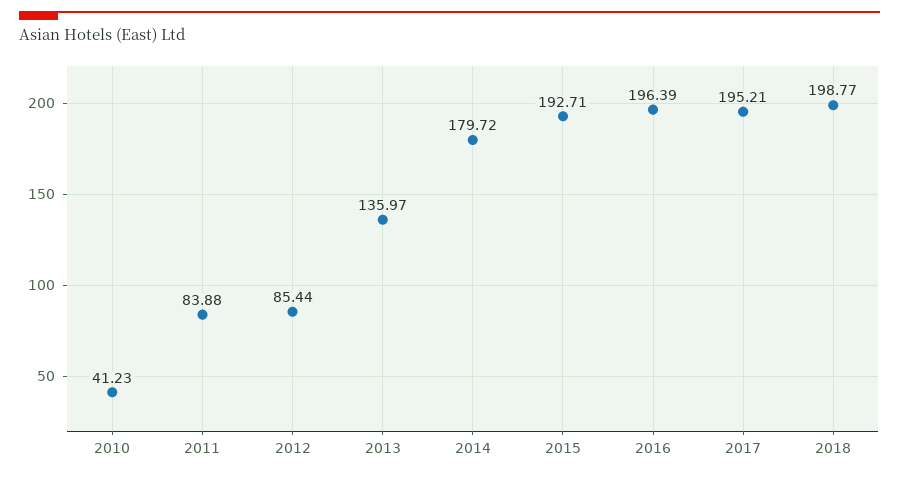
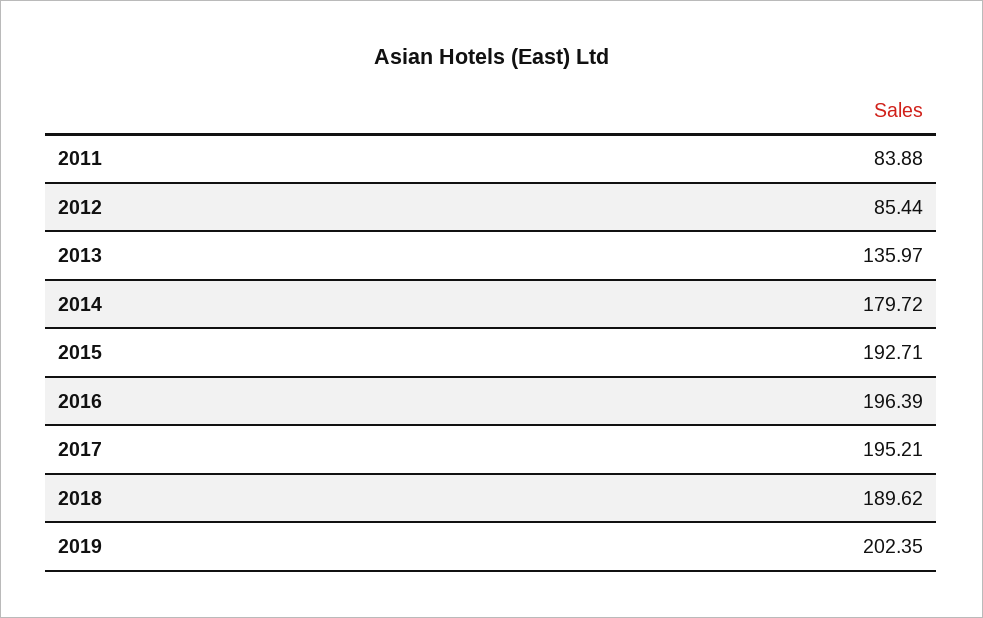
2010: 41.23 -> none
2018: 198.77 -> 189.62
2019: none -> 202.35

